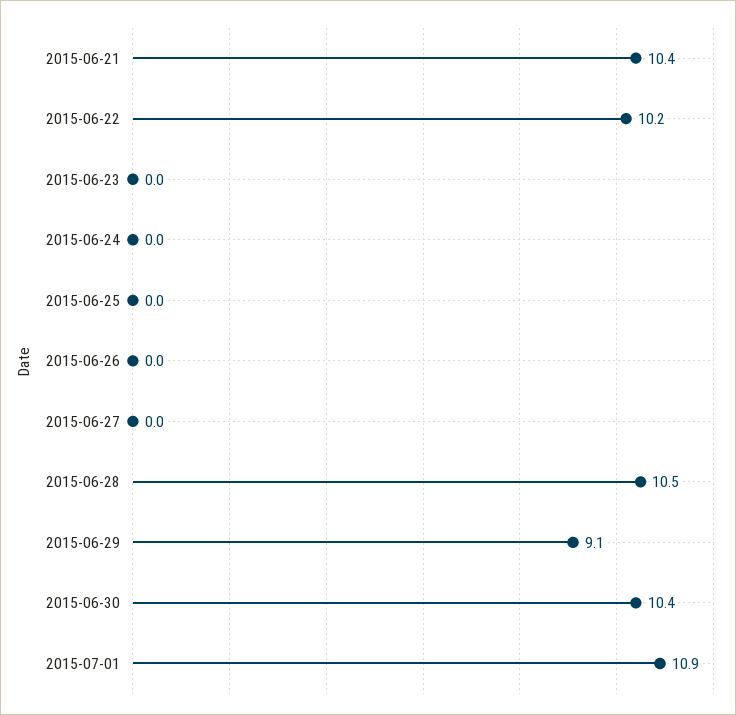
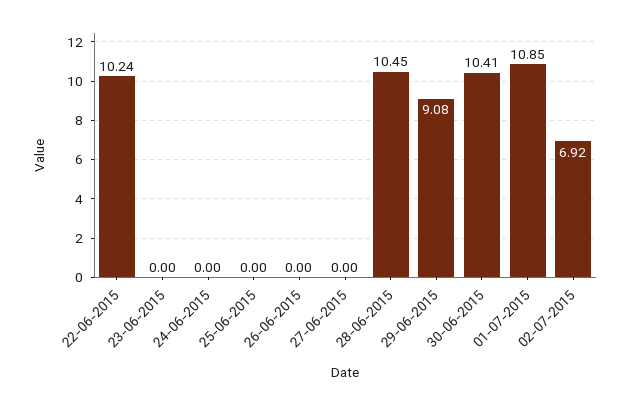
2015-06-21: 10.4 -> none
02-07-2015: none -> 6.92

